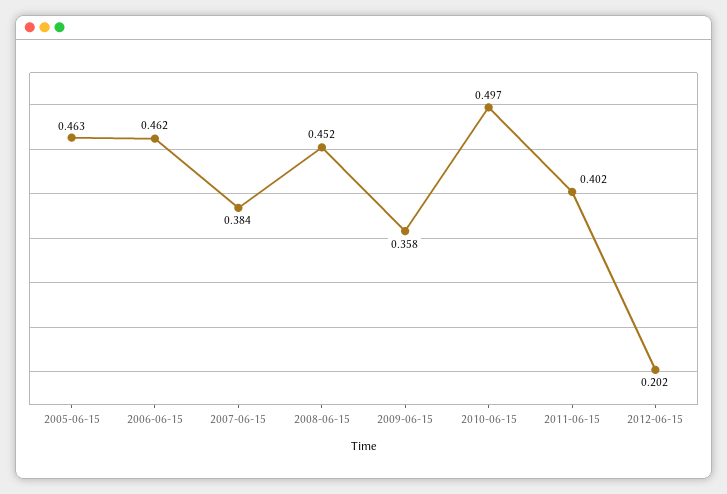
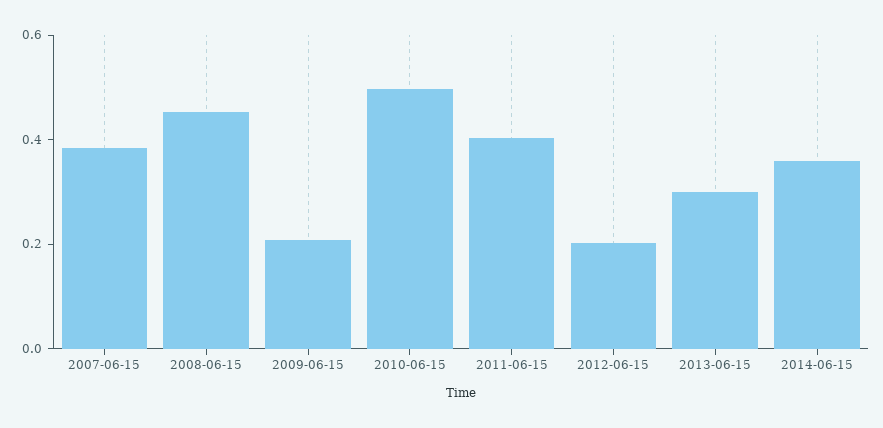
2005-06-15: 0.463 -> none
2006-06-15: 0.462 -> none
2009-06-15: 0.358 -> 0.2
2013-06-15: none -> 0.3
2014-06-15: none -> 0.35

